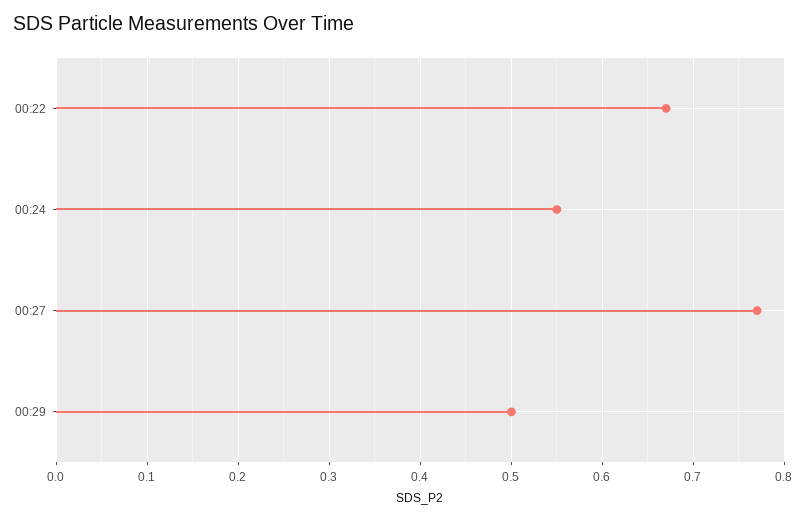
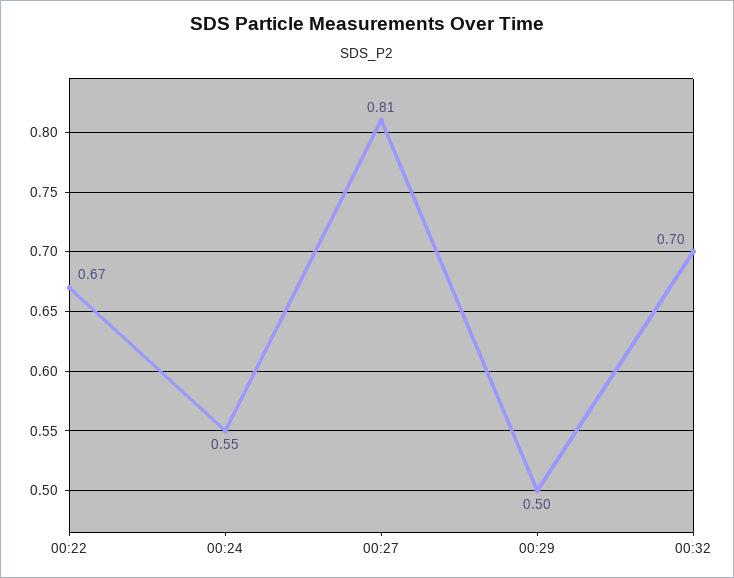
00:27: 0.77 -> 0.81
00:32: none -> 0.7

